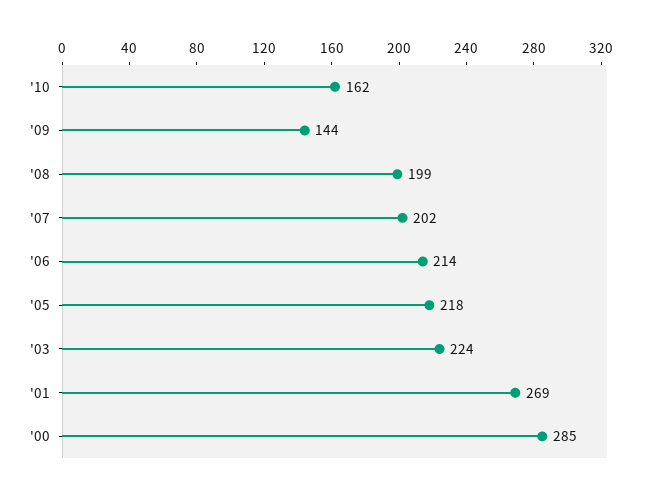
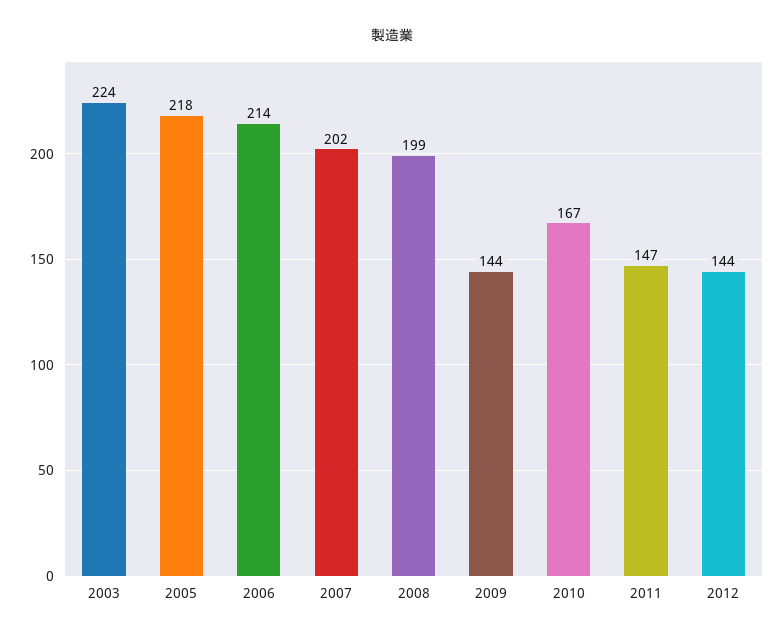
'10: 162 -> 167
'01: 269 -> none
'00: 285 -> none
2011: none -> 147
2012: none -> 144

